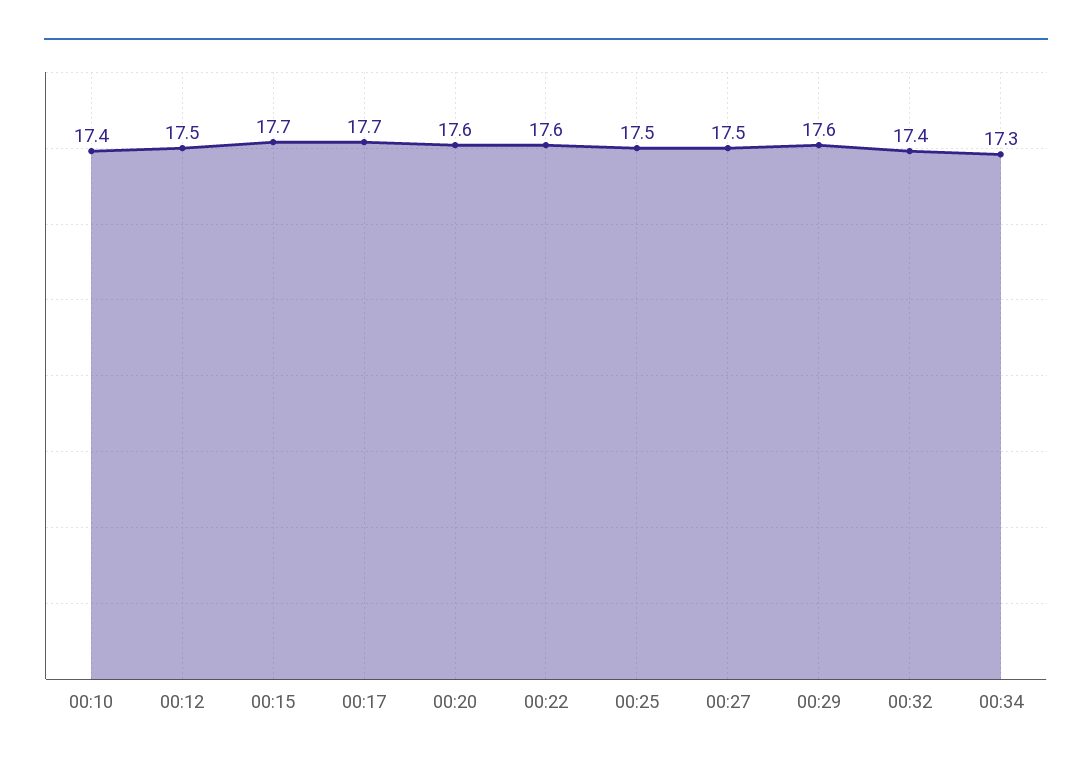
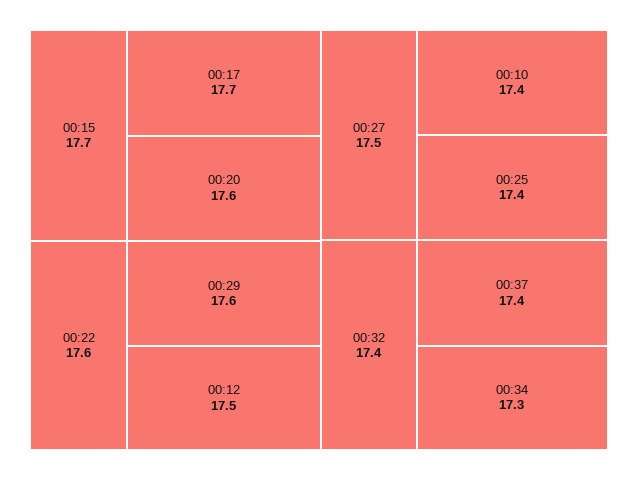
00:25: 17.5 -> 17.4
00:37: none -> 17.4

